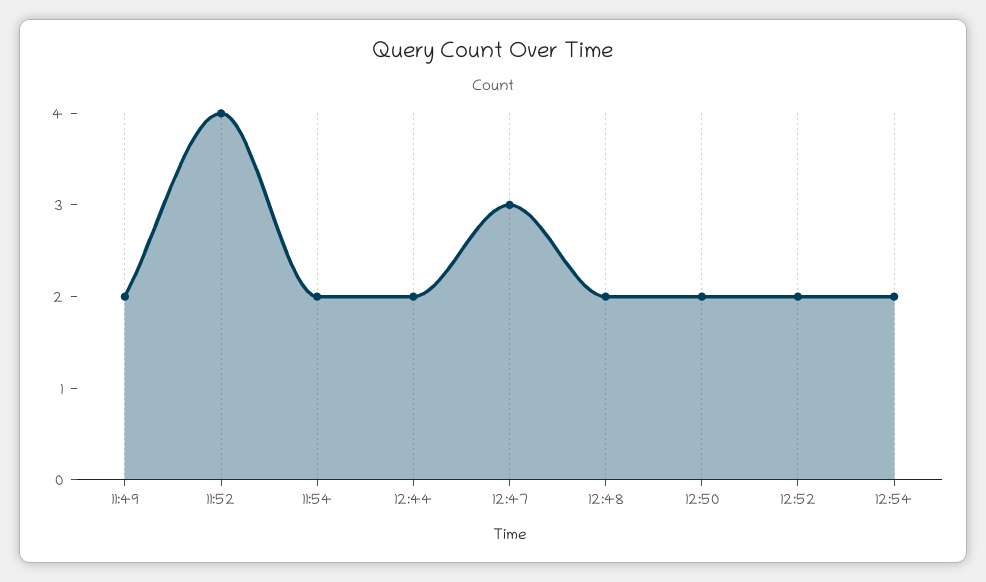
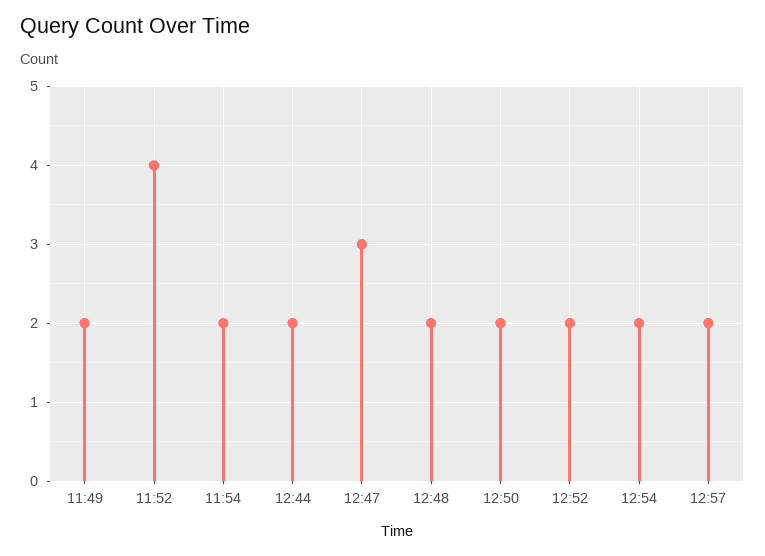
12:57: none -> 2

